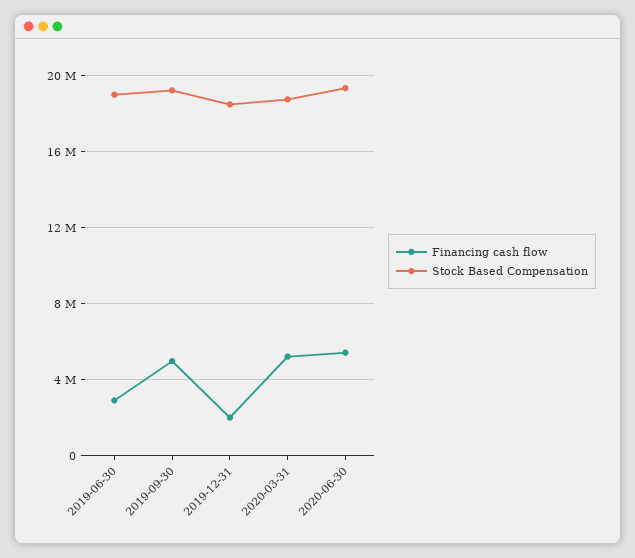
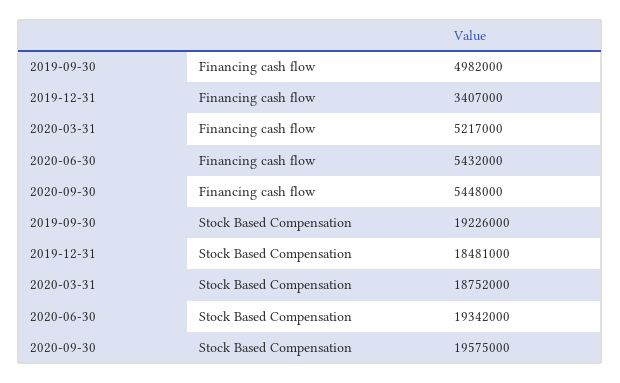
Financing cash flow, 2019-06-30: 3000000 -> none
Stock Based Compensation, 2019-06-30: 19000000 -> none
Financing cash flow, 2019-12-31: 2000000 -> 3407000
Financing cash flow, 2020-09-30: none -> 5448000
Stock Based Compensation, 2020-09-30: none -> 19575000

